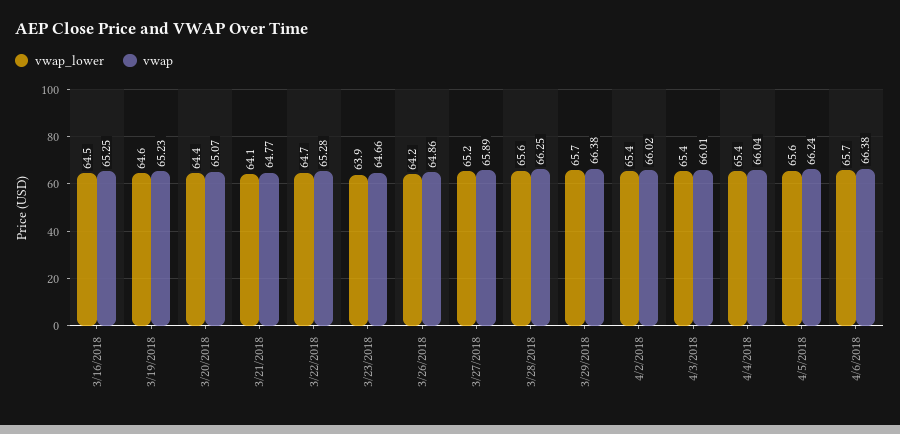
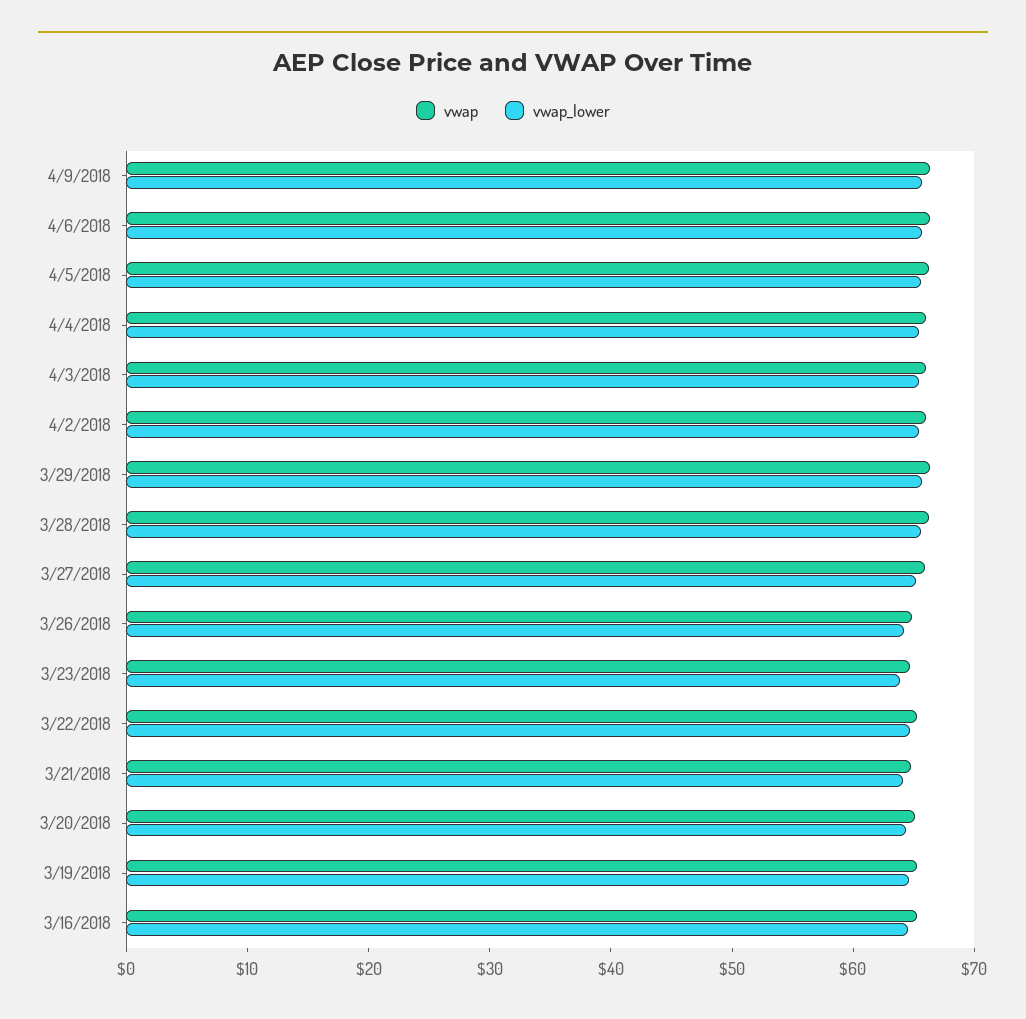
vwap, 4/9/2018: none -> 66
vwap_lower, 4/9/2018: none -> 66

